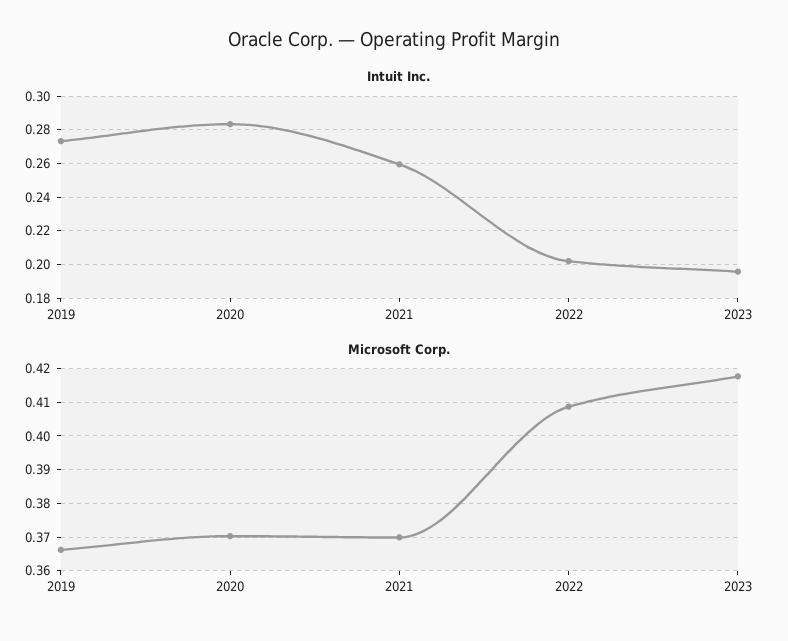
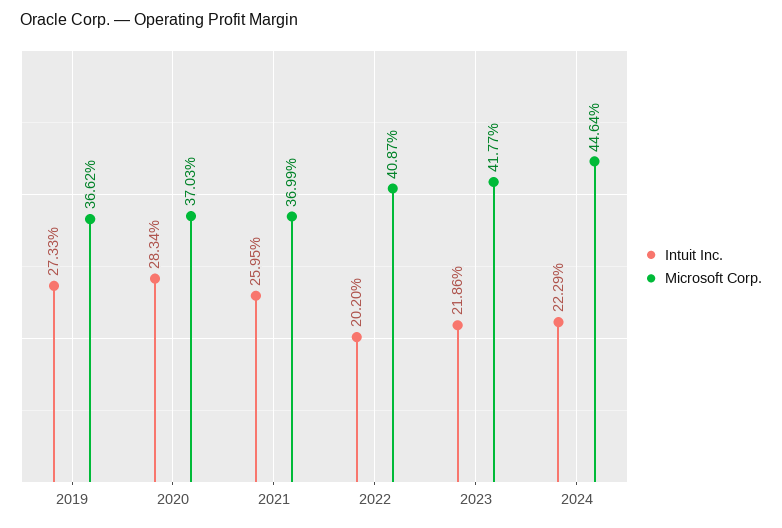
Intuit Inc., 2023: 0.195 -> 0.2186
Intuit Inc., 2024: none -> 0.2229
Microsoft Corp., 2024: none -> 0.4464

